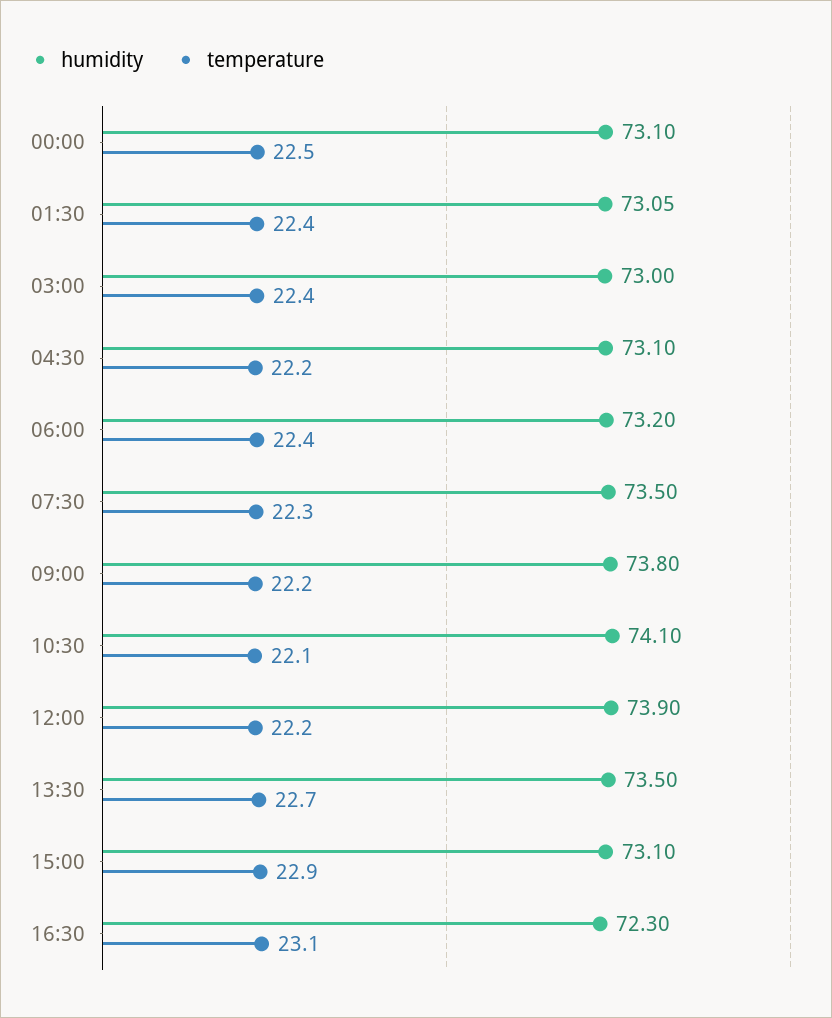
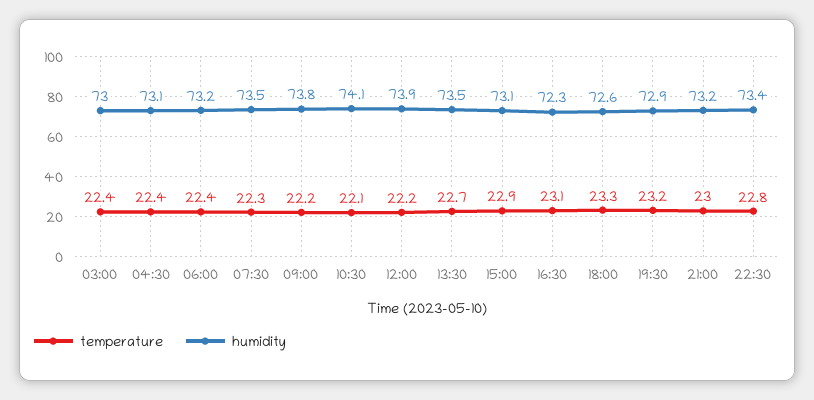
humidity, 00:00: 73.1 -> none
temperature, 00:00: 22.5 -> none
humidity, 01:30: 73.05 -> none
temperature, 01:30: 22.4 -> none
temperature, 04:30: 22.2 -> 22.4
temperature, 18:00: none -> 23.3
humidity, 18:00: none -> 72.6
temperature, 19:30: none -> 23.2
humidity, 19:30: none -> 72.9
temperature, 21:00: none -> 23
humidity, 21:00: none -> 73.2
temperature, 22:30: none -> 22.8
humidity, 22:30: none -> 73.4

